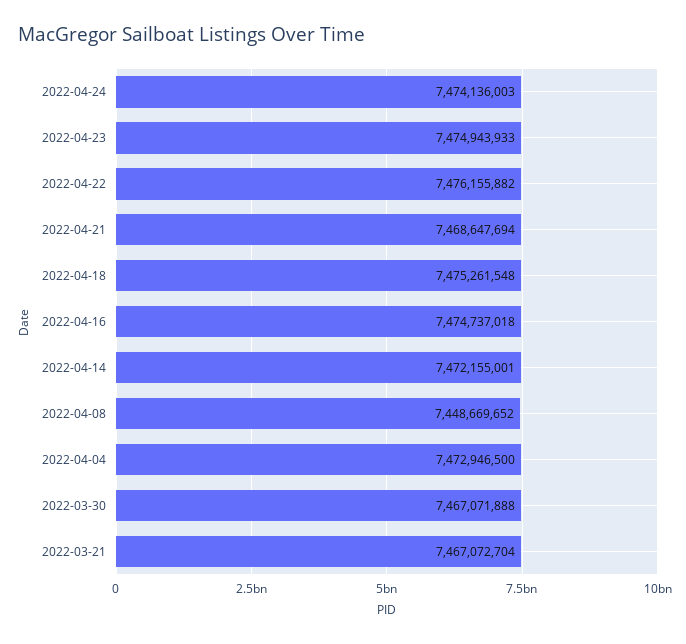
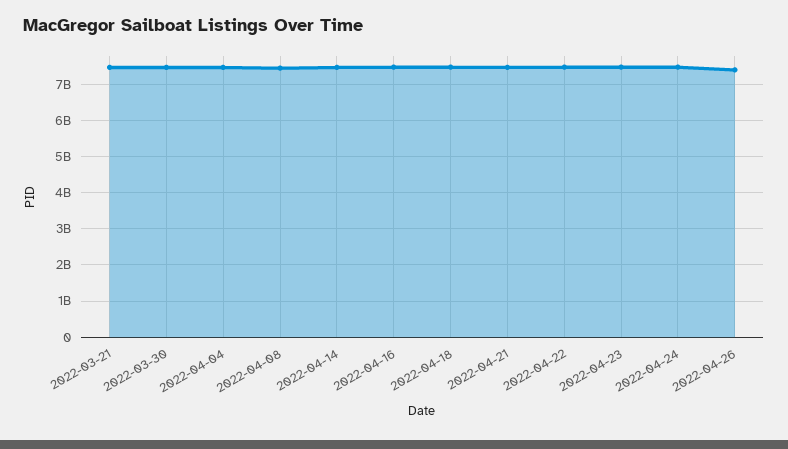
2022-04-26: none -> 7400000000

